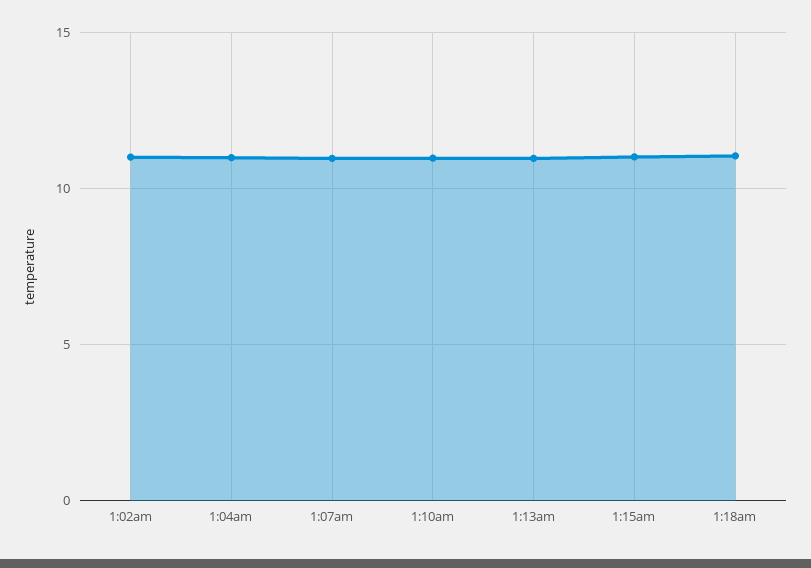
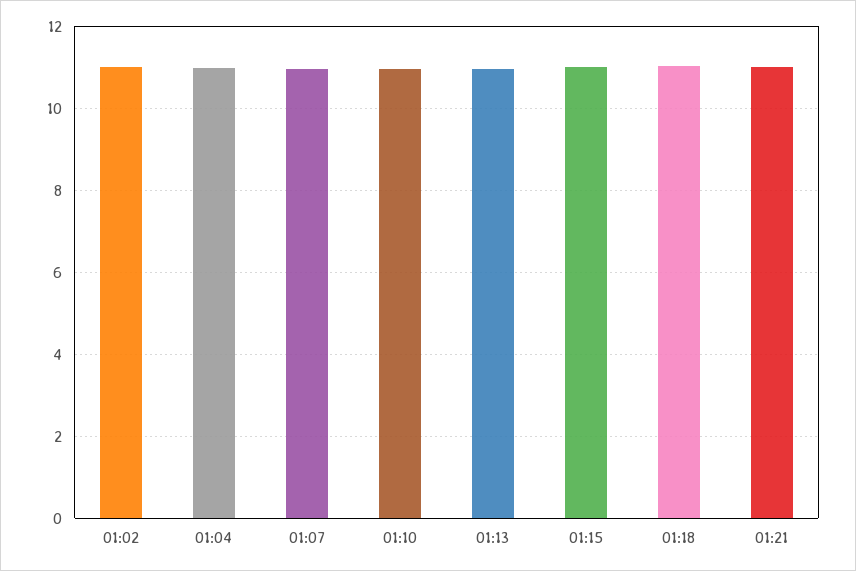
01:21: none -> 11

